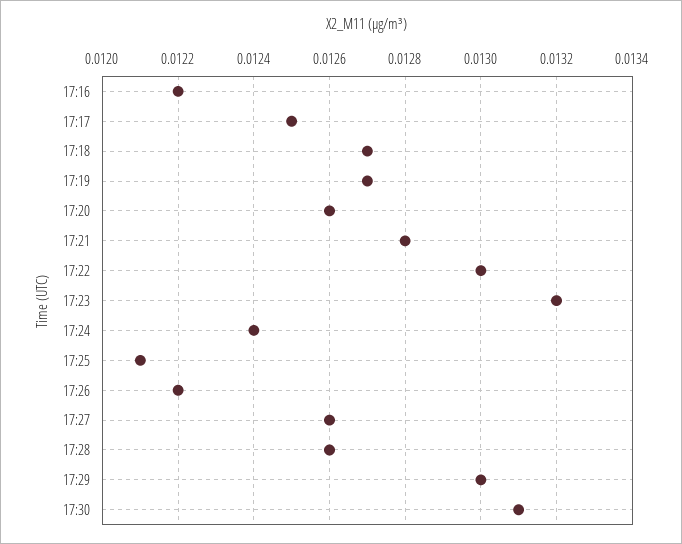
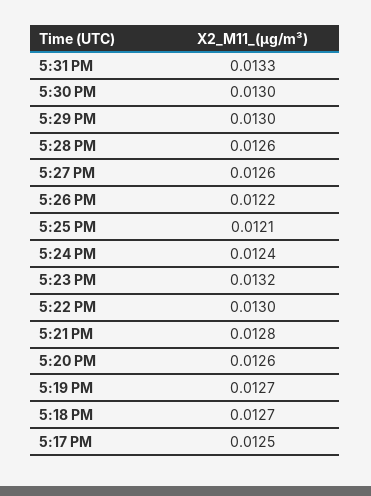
17:16: 0.0122 -> none
17:30: 0.0131 -> 0.013
5:31 PM: none -> 0.0133

